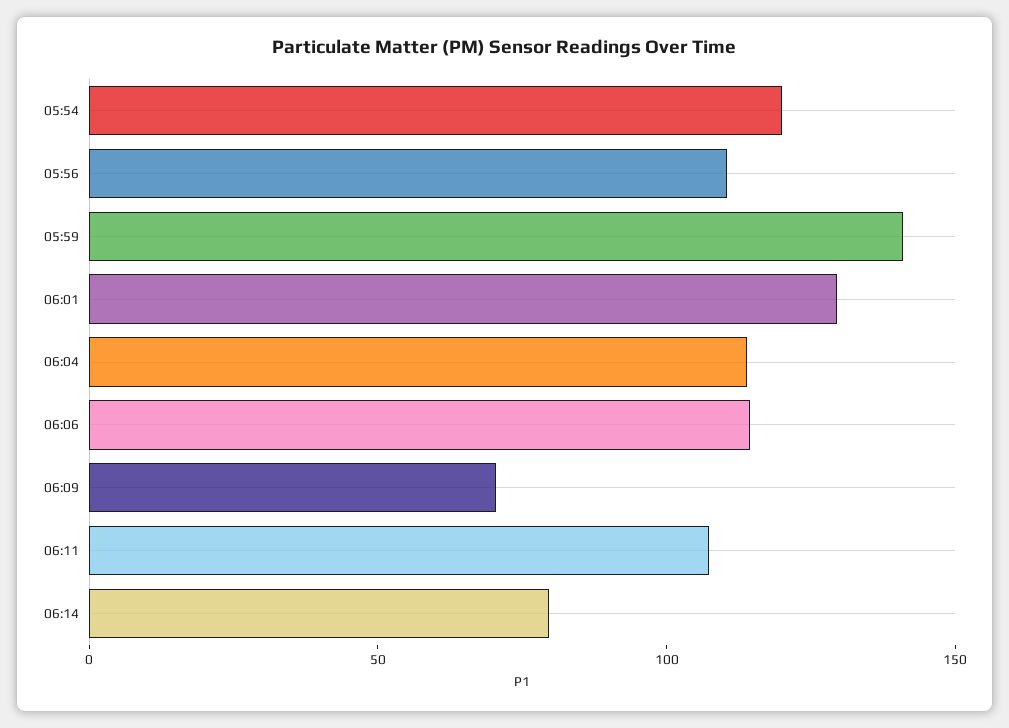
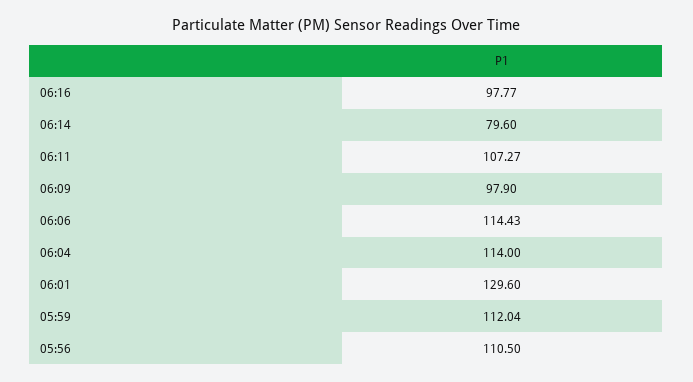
05:54: 120 -> none
05:59: 140 -> 112.04
06:09: 70 -> 97.9
06:16: none -> 97.77

